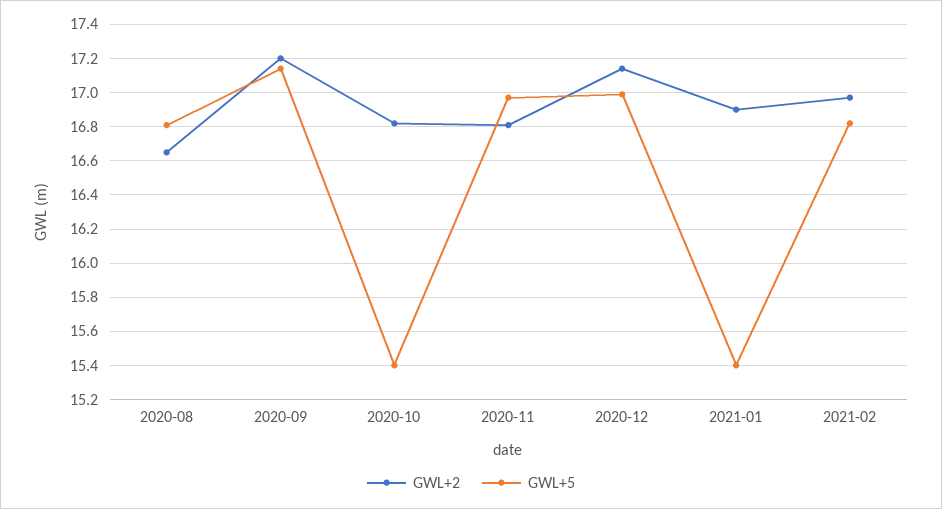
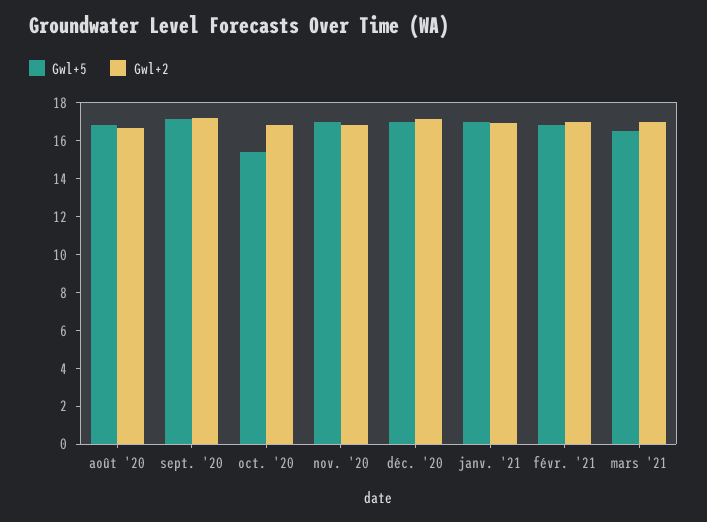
GWL+5, 2021-01: 15.4 -> 17
GWL+5, mars '21: none -> 16.5
GWL+2, mars '21: none -> 17

